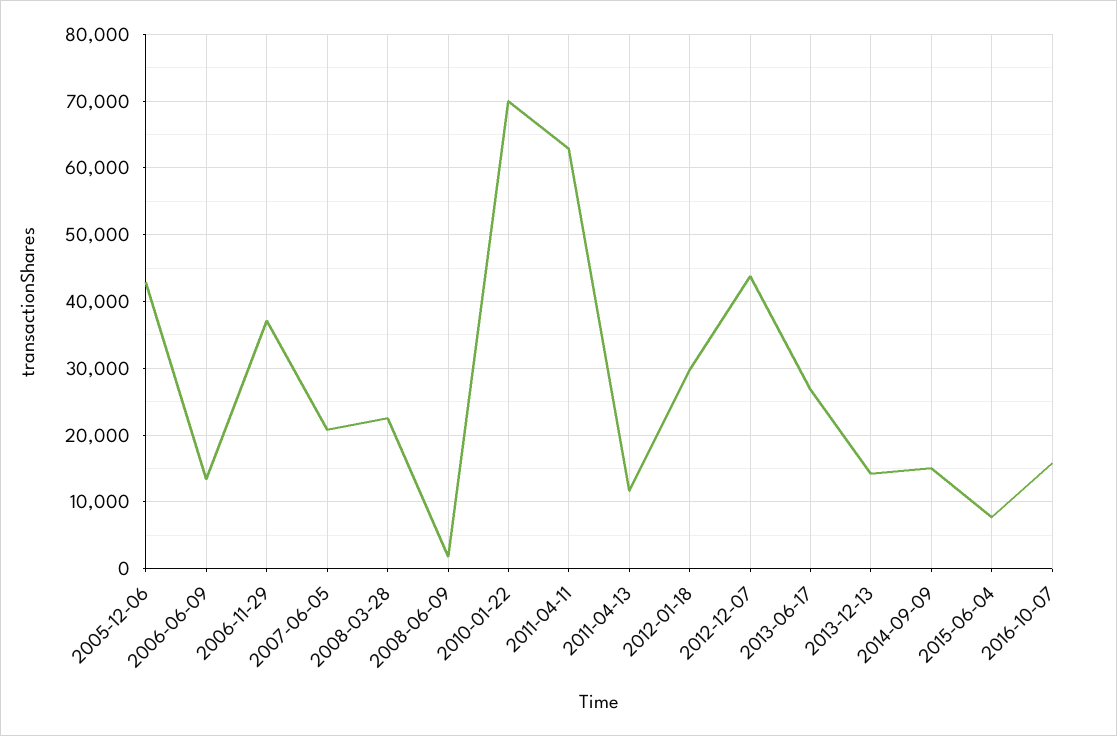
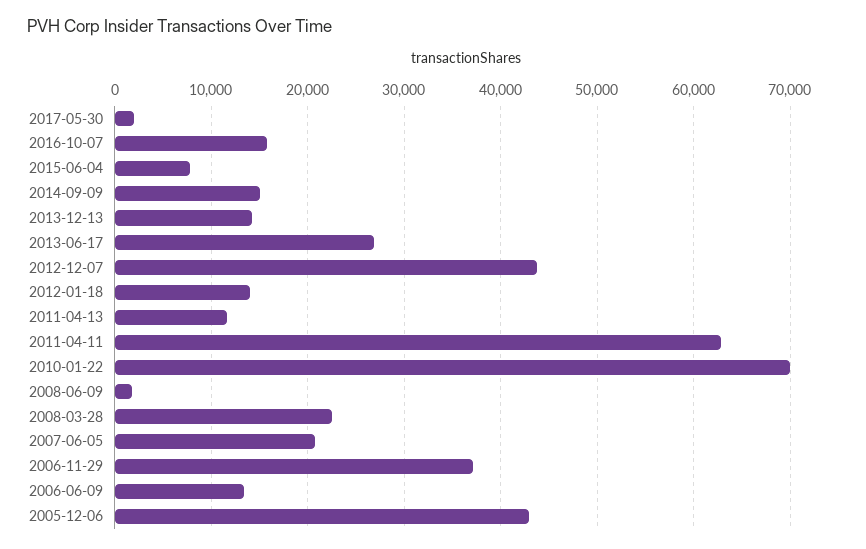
2012-01-18: 30000 -> 14000
2017-05-30: none -> 2000

